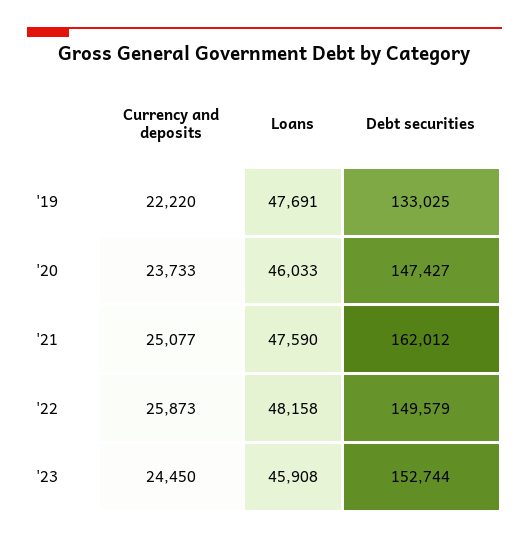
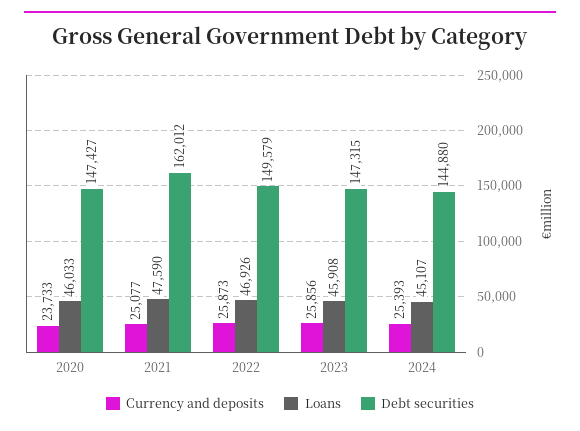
Currency and deposits, '19: 22220 -> none
Loans, '19: 47691 -> none
Debt securities, '19: 133025 -> none
Loans, '22: 48158 -> 46926
Currency and deposits, '23: 24450 -> 25856
Debt securities, '23: 152744 -> 147315
Currency and deposits, 2024: none -> 25393
Loans, 2024: none -> 45107
Debt securities, 2024: none -> 144880

